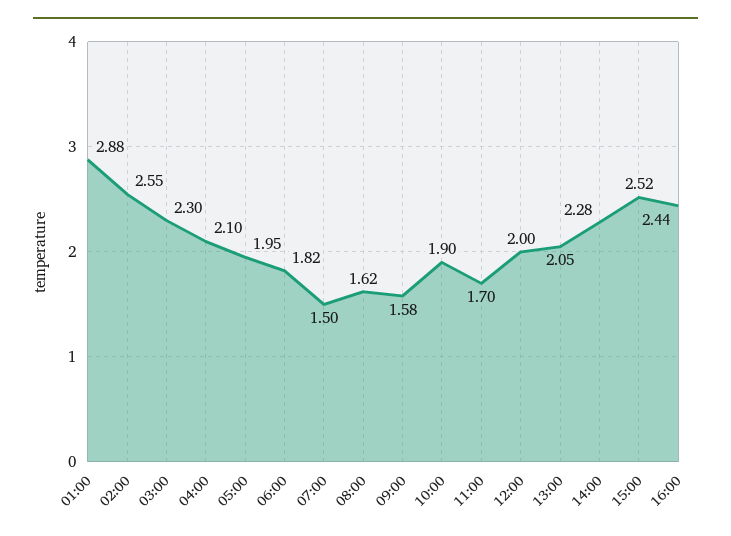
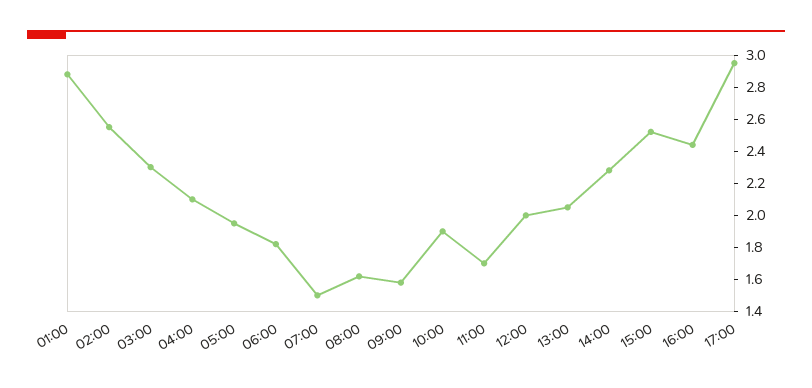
17:00: none -> 2.95

